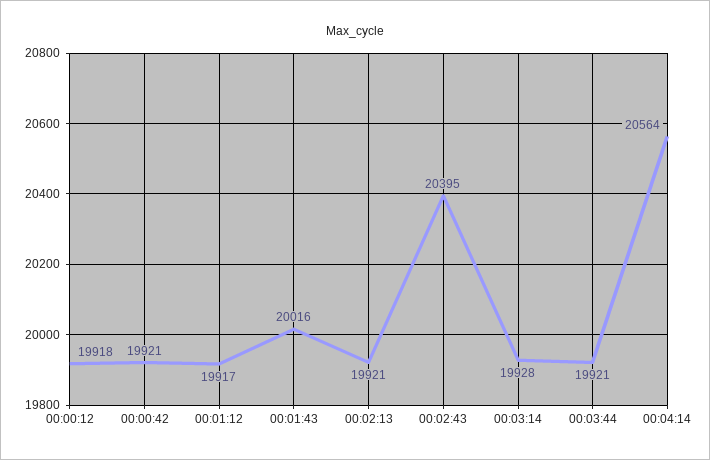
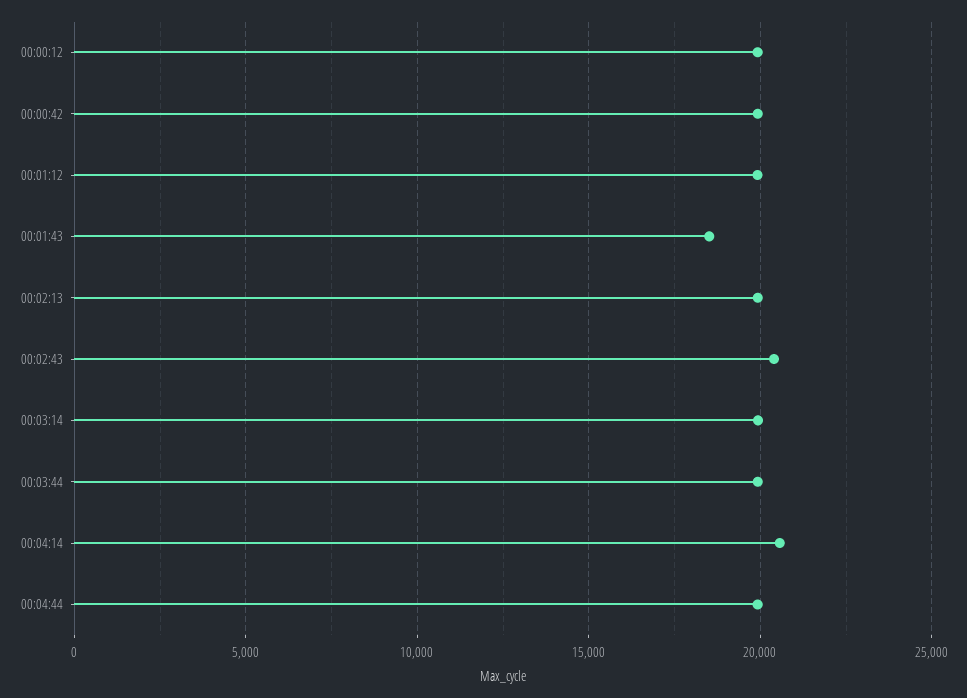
00:01:43: 20016 -> 18500
00:04:44: none -> 20000

